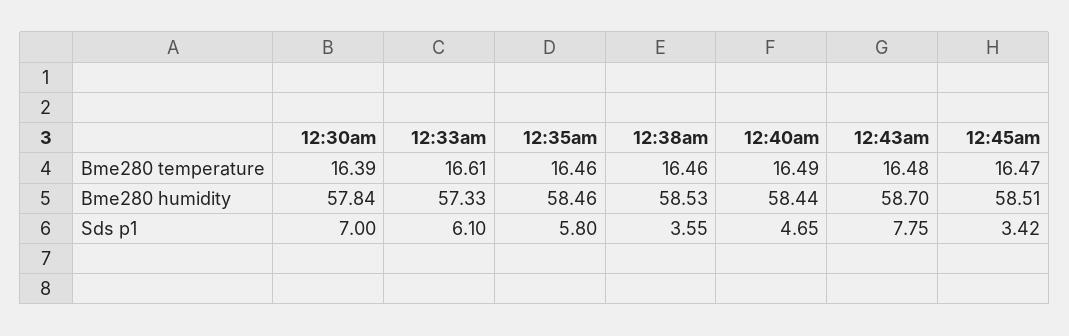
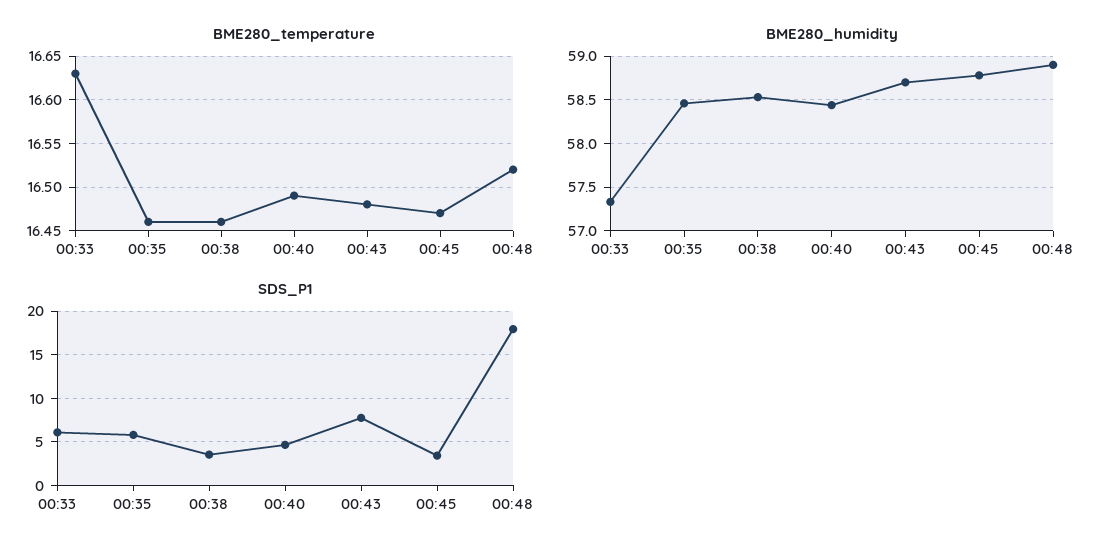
Bme280 temperature, 12:30am: 16.39 -> none
Bme280 temperature, 12:33am: 16.61 -> 16.63
Bme280 humidity, 12:30am: 57.84 -> none
Bme280 humidity, 12:45am: 58.51 -> 58.8
Sds p1, 12:30am: 7 -> none
Bme280 temperature, 00:48: none -> 16.52
Bme280 humidity, 00:48: none -> 58.9
Sds p1, 00:48: none -> 18

